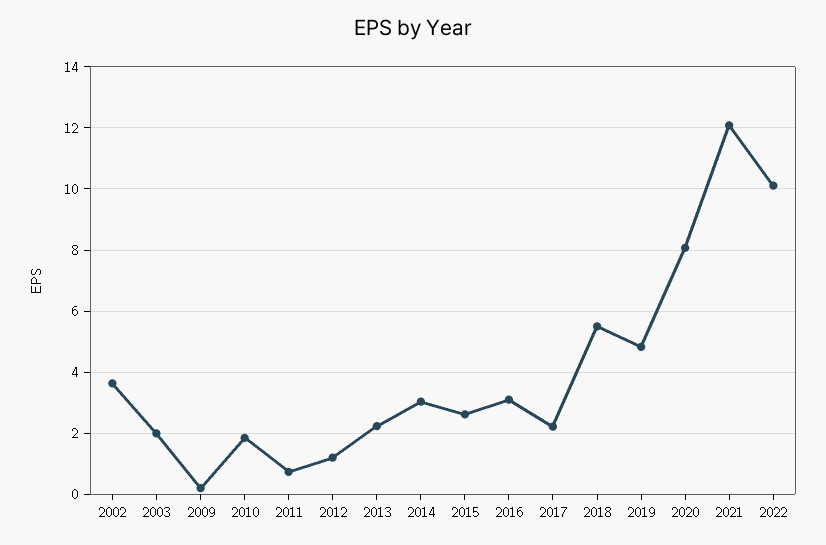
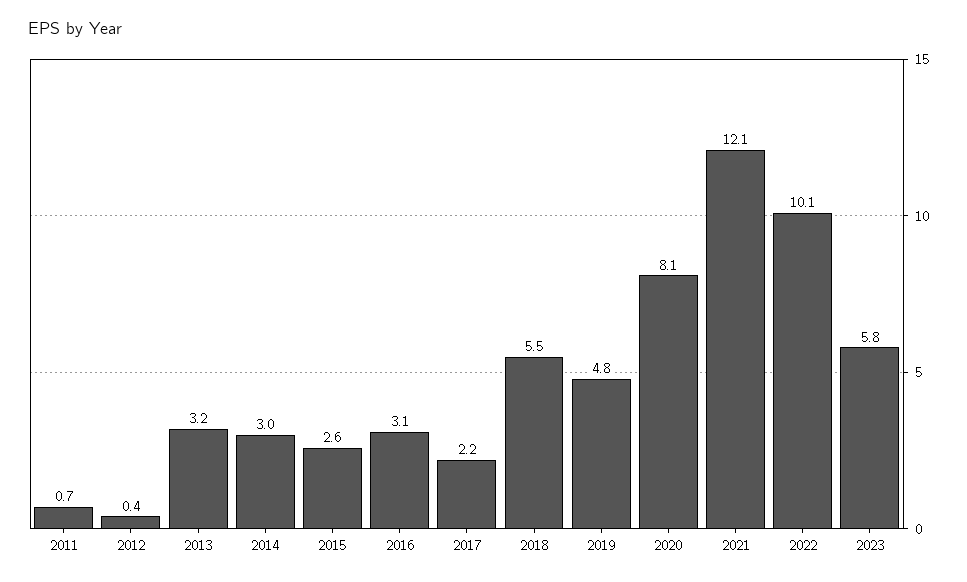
2002: 3.6 -> none
2003: 2 -> none
2009: 0.2 -> none
2010: 1.8 -> none
2012: 1.2 -> 0.4
2013: 2.2 -> 3.2
2023: none -> 5.8

